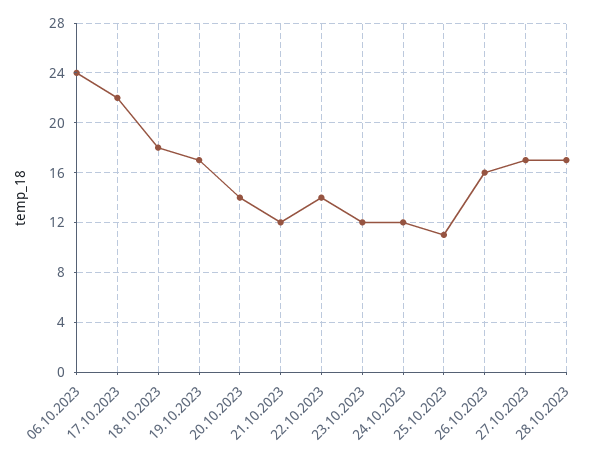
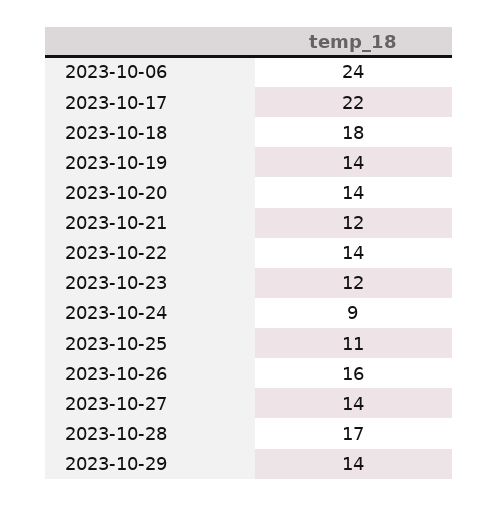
19.10.2023: 17 -> 14
24.10.2023: 12 -> 9
27.10.2023: 17 -> 14
2023-10-29: none -> 14

